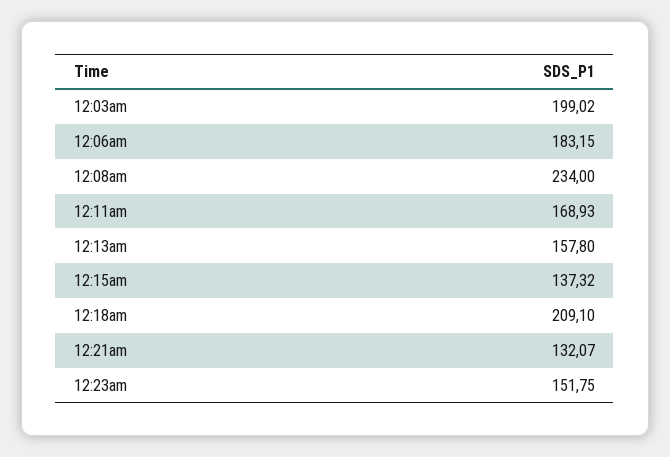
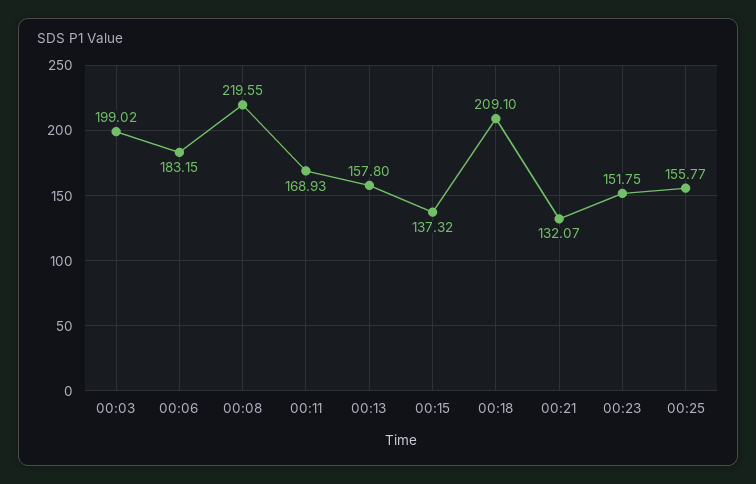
12:08am: 234 -> 219.55
00:25: none -> 155.77

